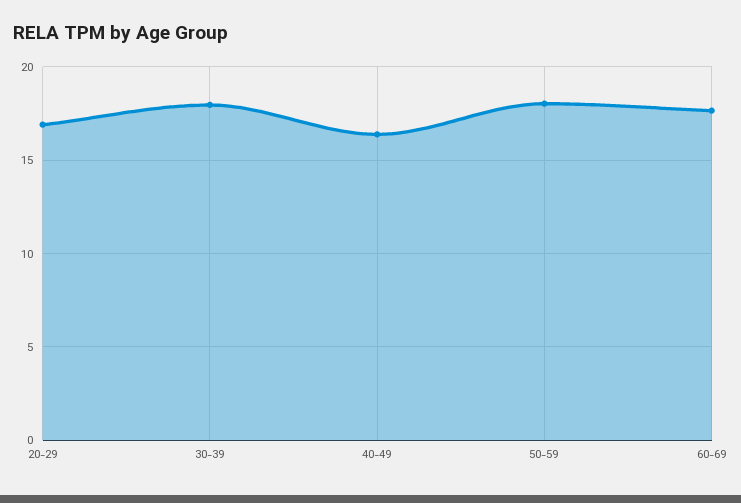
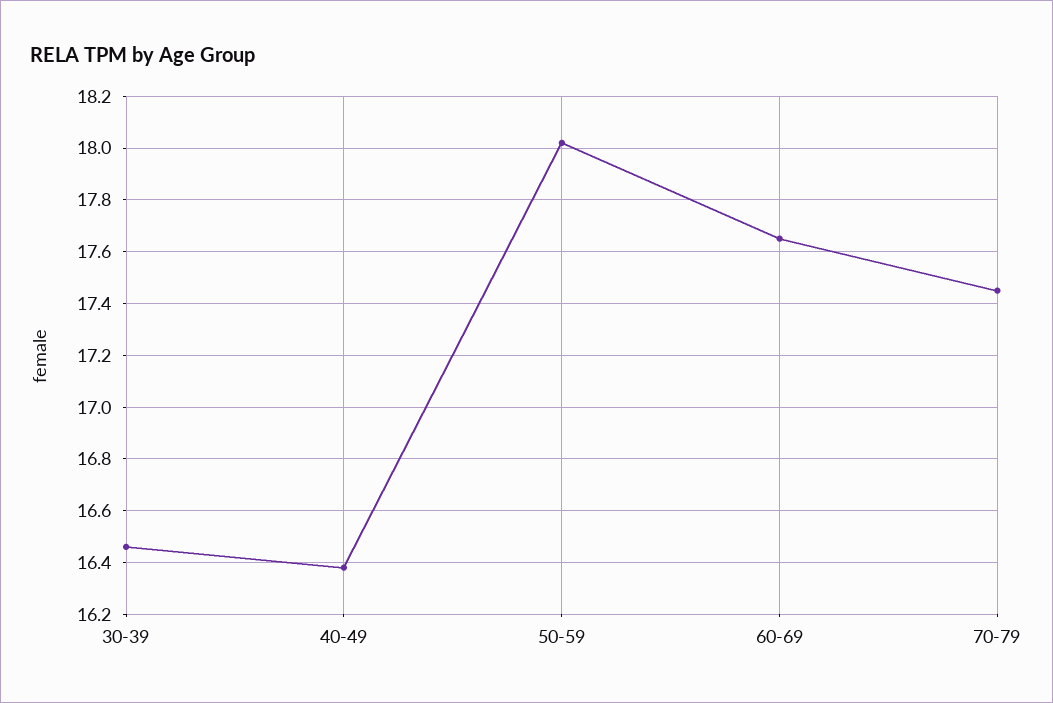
20-29: 17 -> none
30-39: 18 -> 16.45
70-79: none -> 17.45

